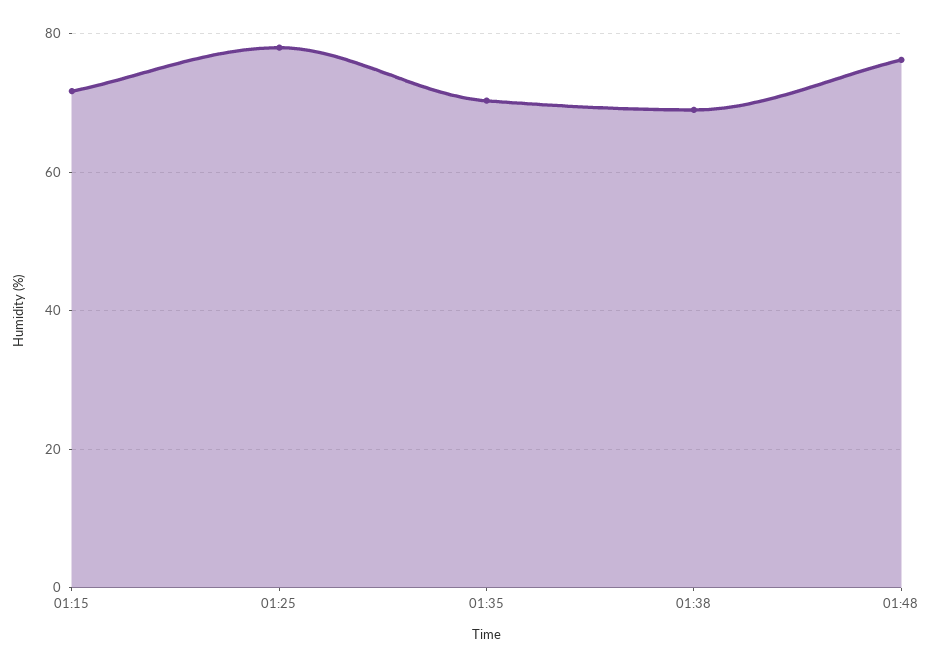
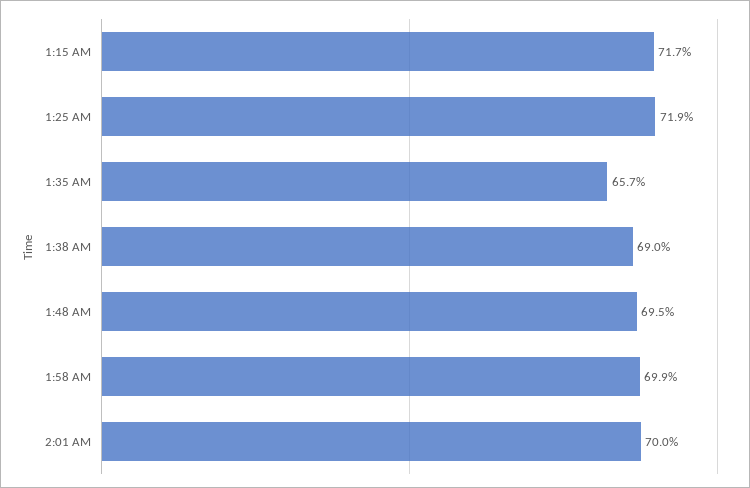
01:25: 78 -> 71.9
01:35: 70 -> 65.7
01:48: 76 -> 69.5
1:58 AM: none -> 69.9
2:01 AM: none -> 70

